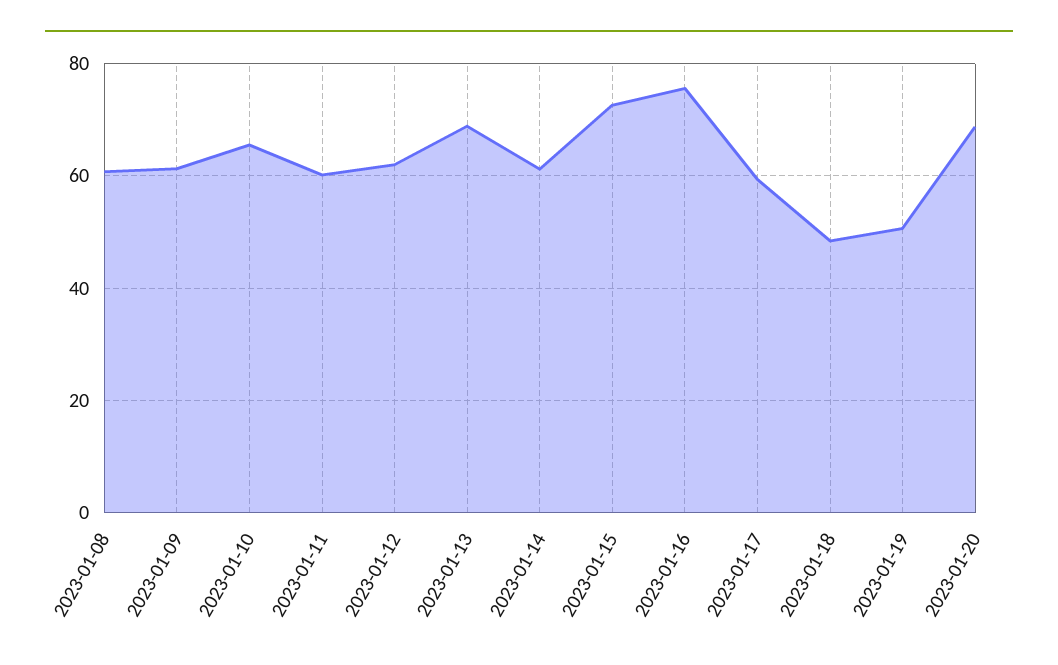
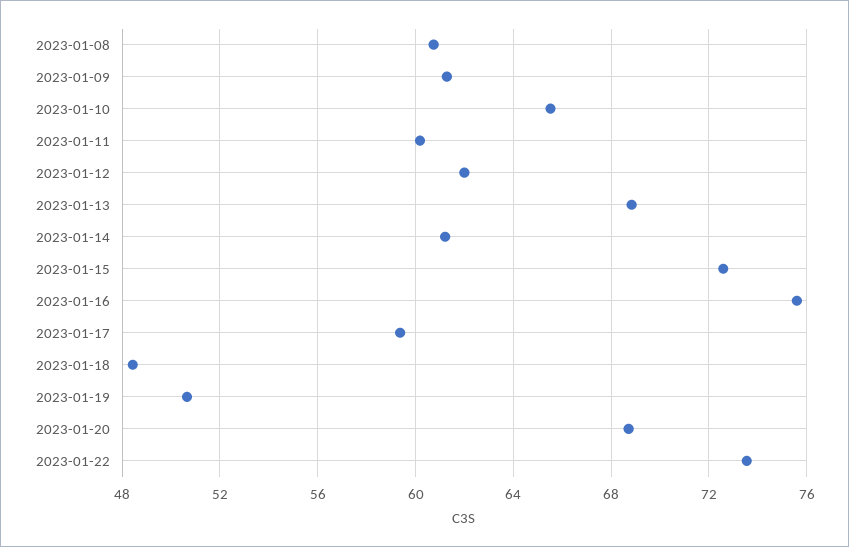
2023-01-22: none -> 73.5

